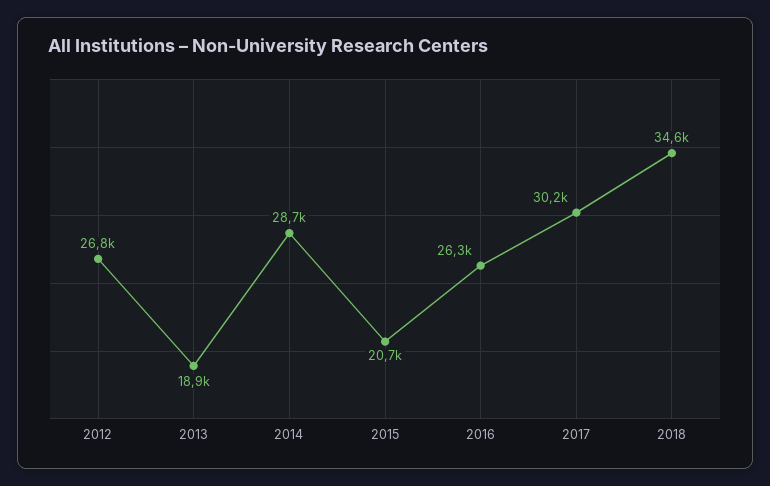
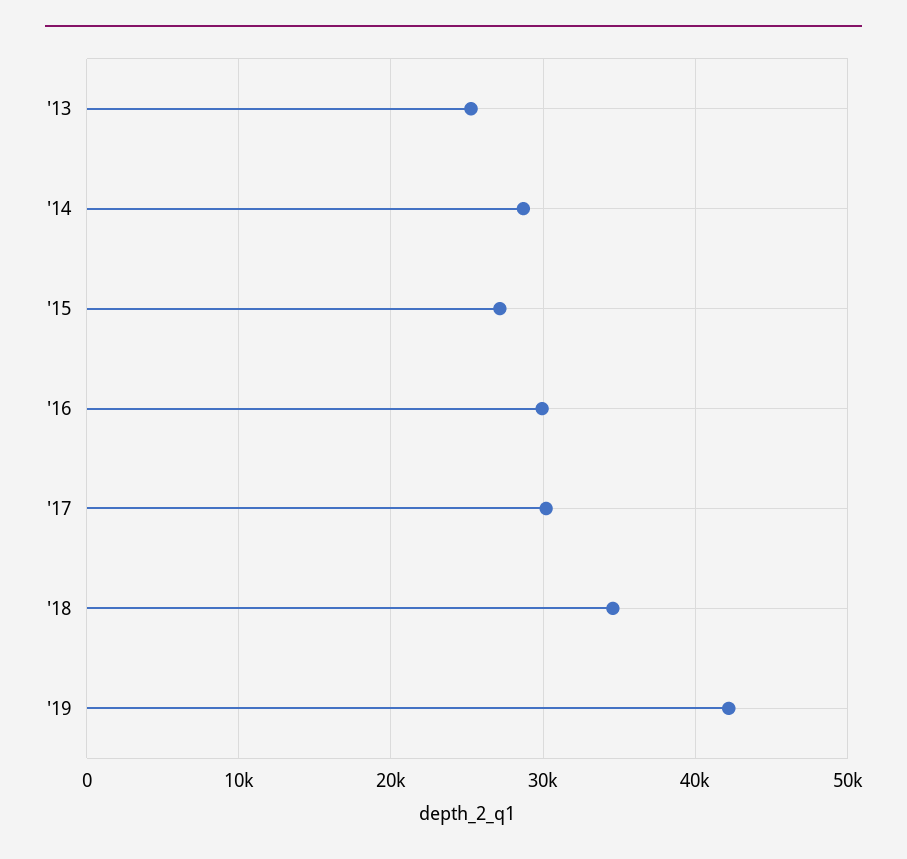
2012: 26800 -> none
2013: 18900 -> 25000
2015: 20700 -> 27000
2016: 26300 -> 30000
'19: none -> 42000

